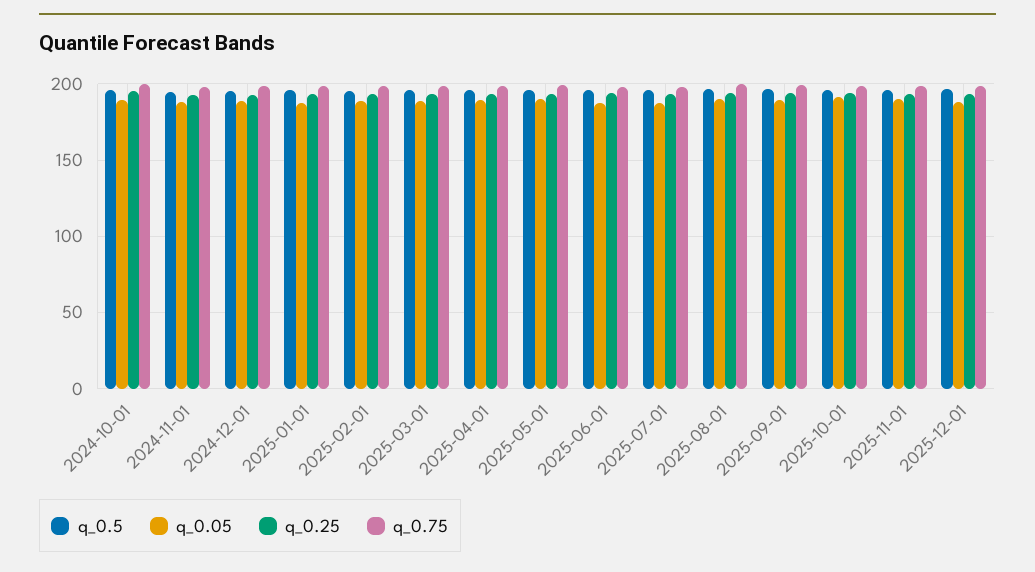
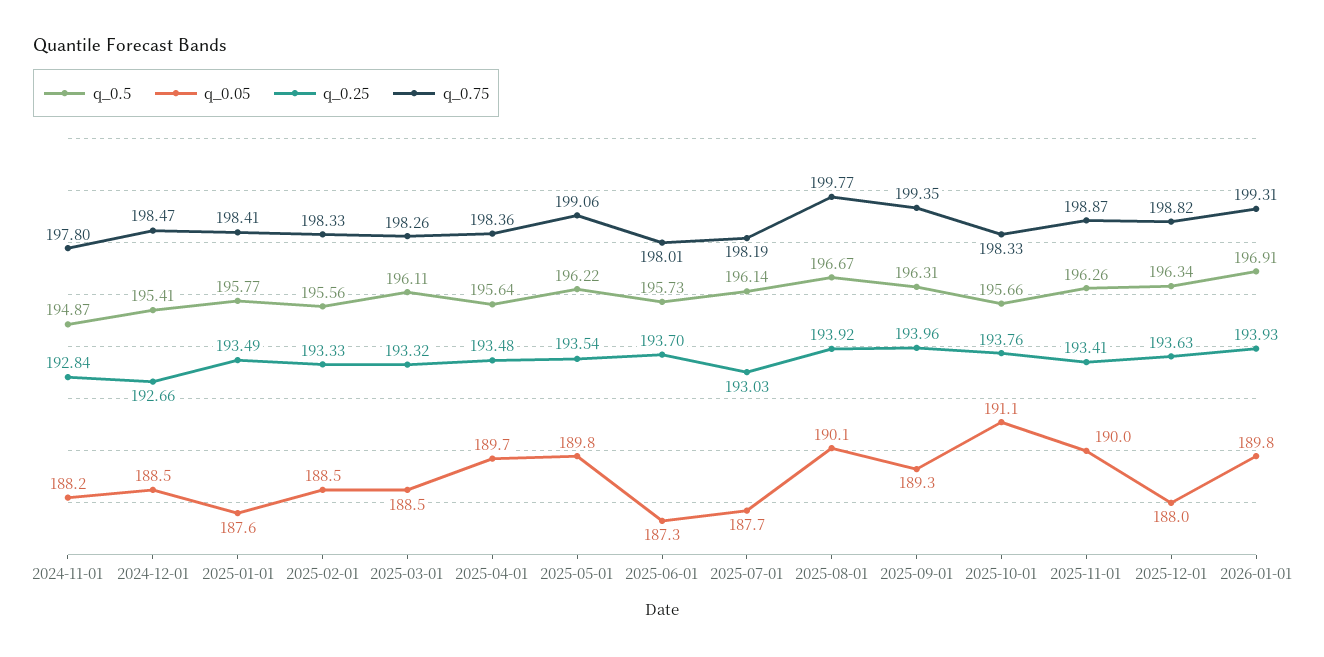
q_0.5, 2024-10-01: 195 -> none
q_0.05, 2024-10-01: 190 -> none
q_0.25, 2024-10-01: 195 -> none
q_0.75, 2024-10-01: 200 -> none
q_0.5, 2026-01-01: none -> 196.91
q_0.05, 2026-01-01: none -> 189.8
q_0.25, 2026-01-01: none -> 193.93
q_0.75, 2026-01-01: none -> 199.31

